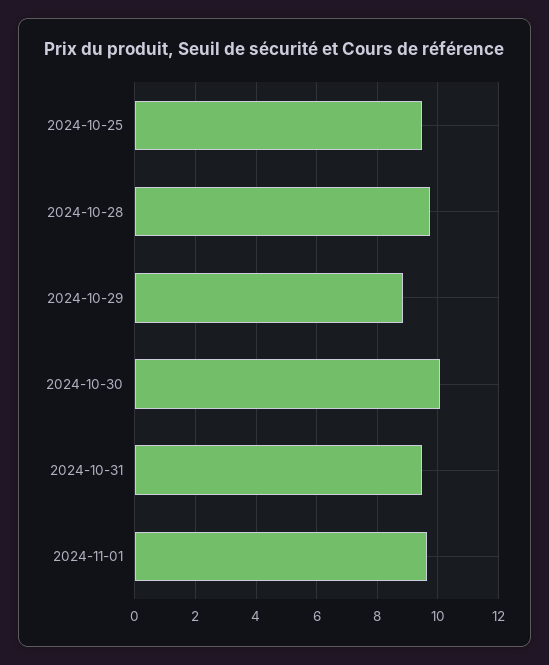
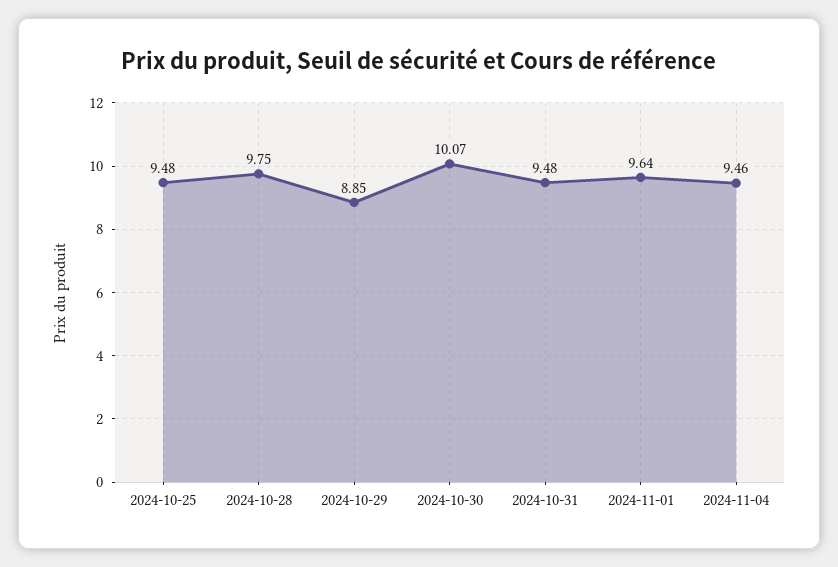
2024-11-04: none -> 9.46

